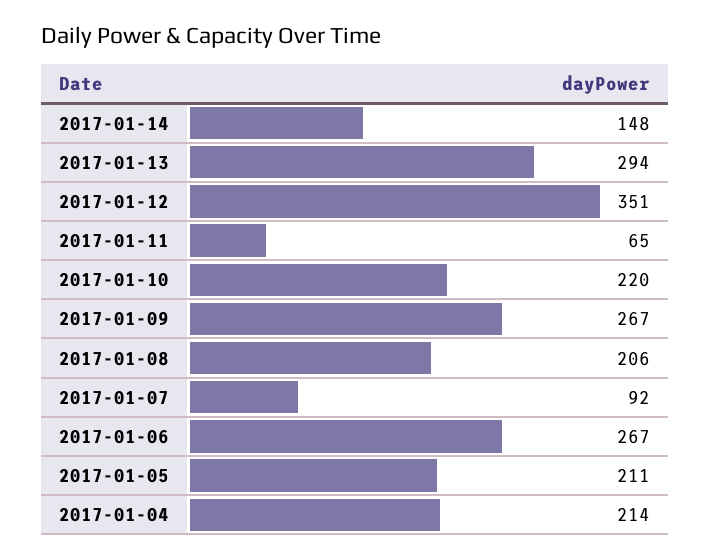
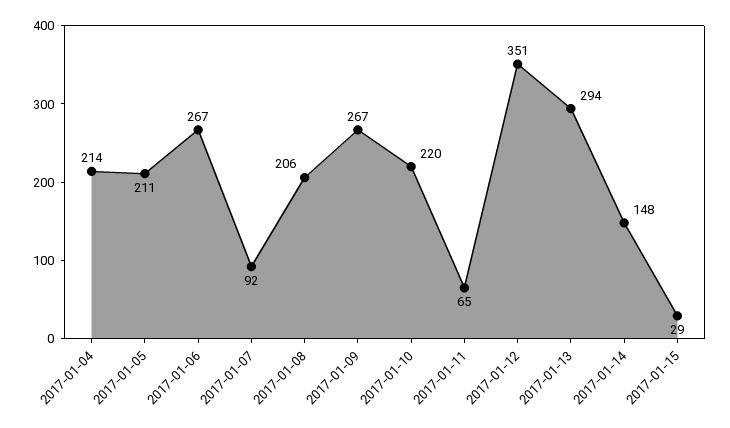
2017-01-15: none -> 29

